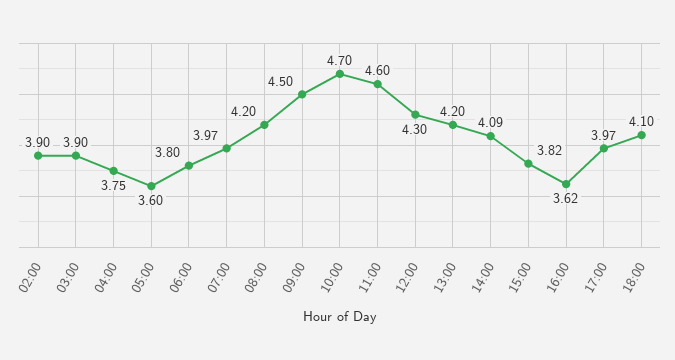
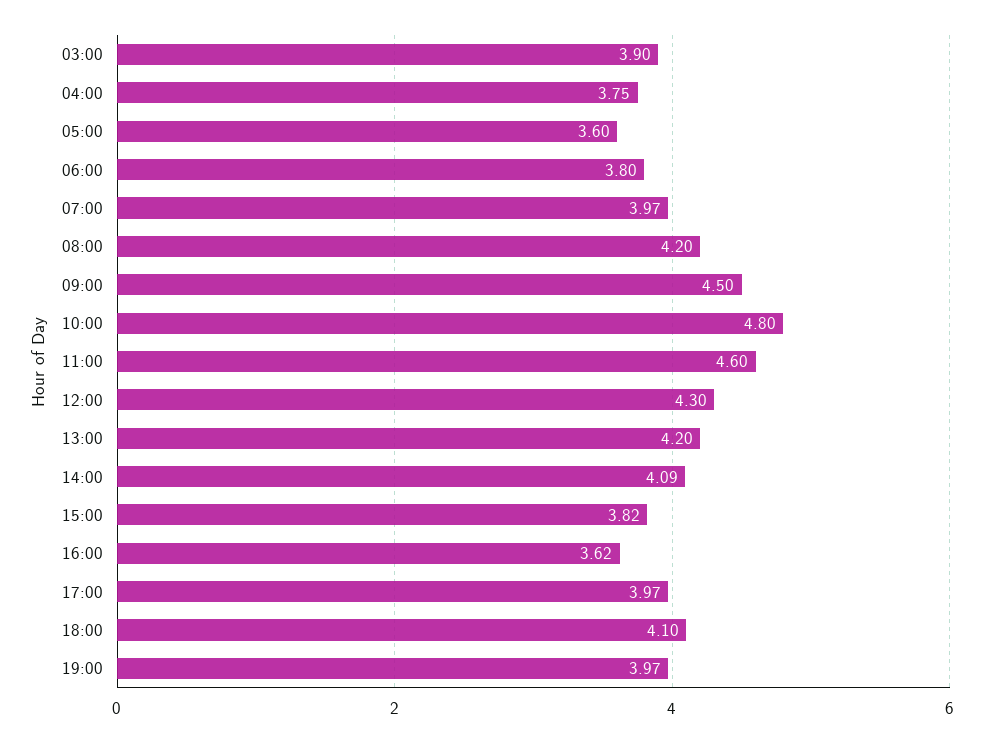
02:00: 3.9 -> none
10:00: 4.7 -> 4.8
19:00: none -> 3.97

